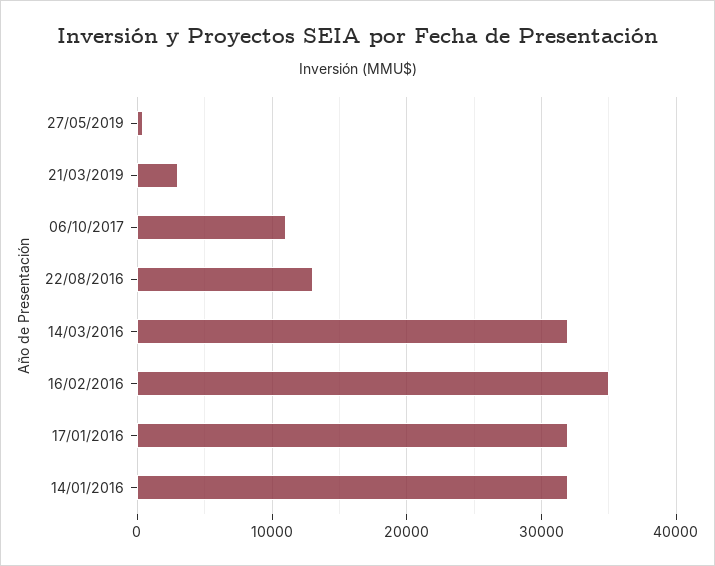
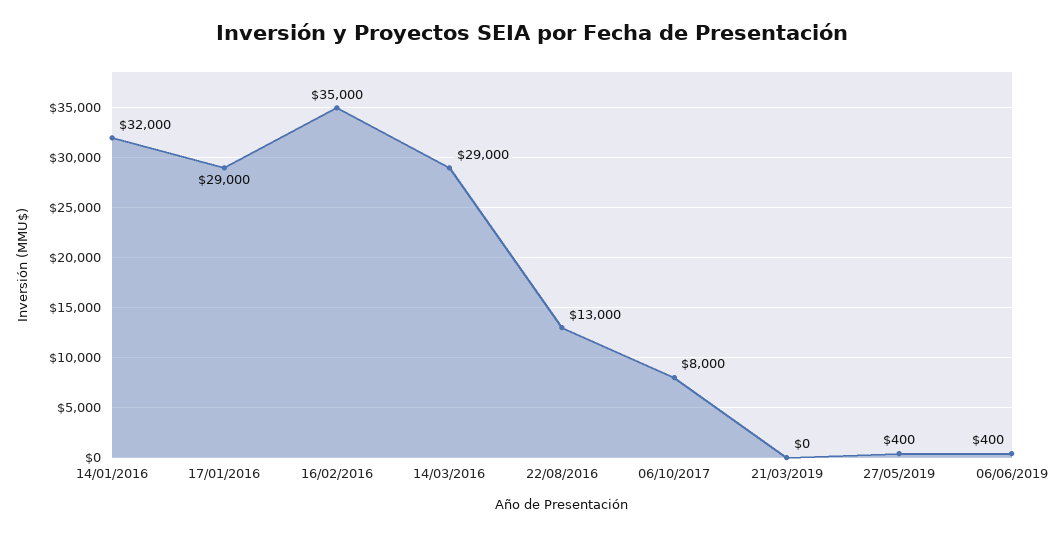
21/03/2019: 3000 -> 0
06/10/2017: 11000 -> 8000
14/03/2016: 32000 -> 29000
17/01/2016: 32000 -> 29000
06/06/2019: none -> 400

